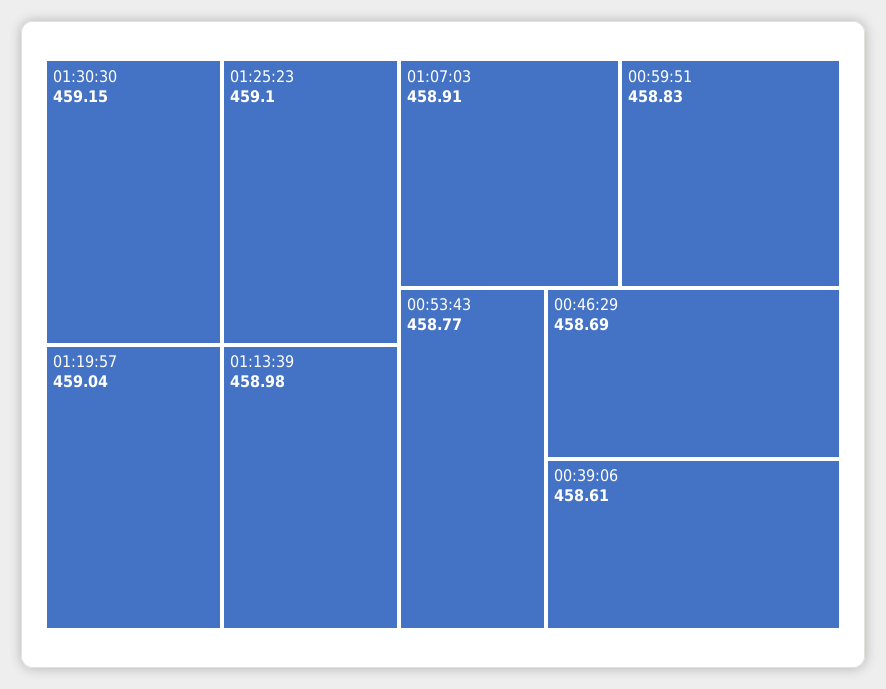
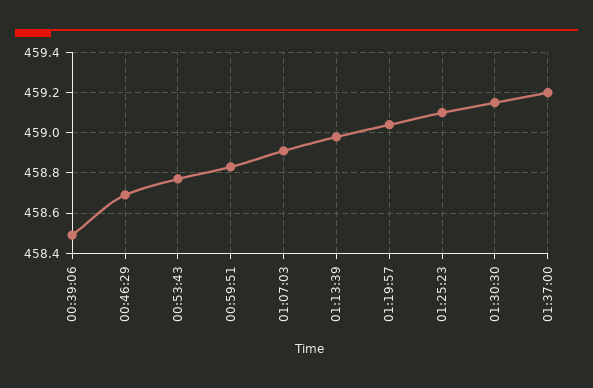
00:39:06: 458.61 -> 458.5
01:37:00: none -> 459.2

